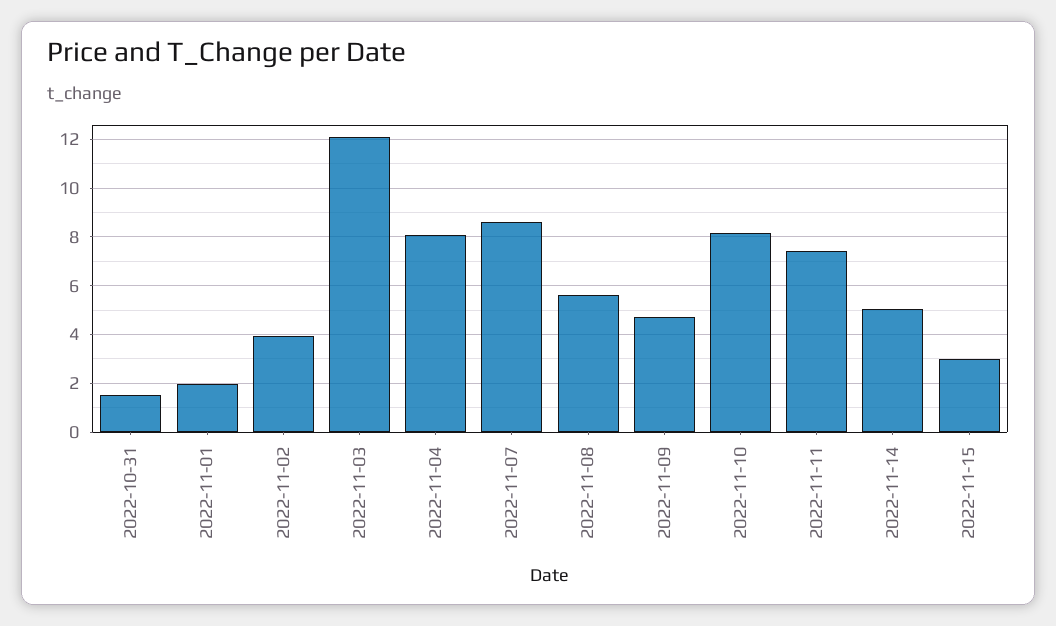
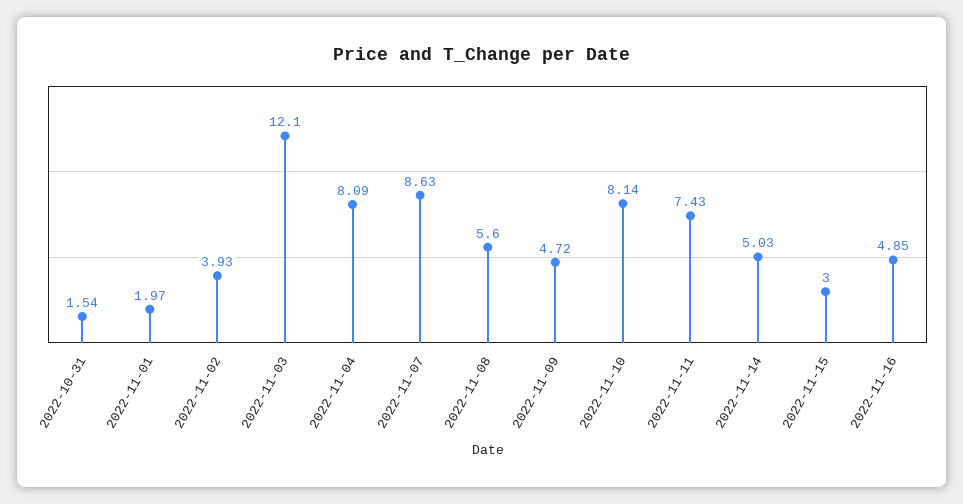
2022-11-16: none -> 4.85

